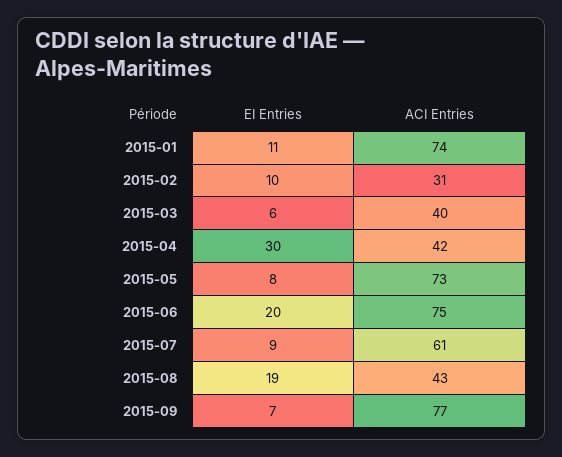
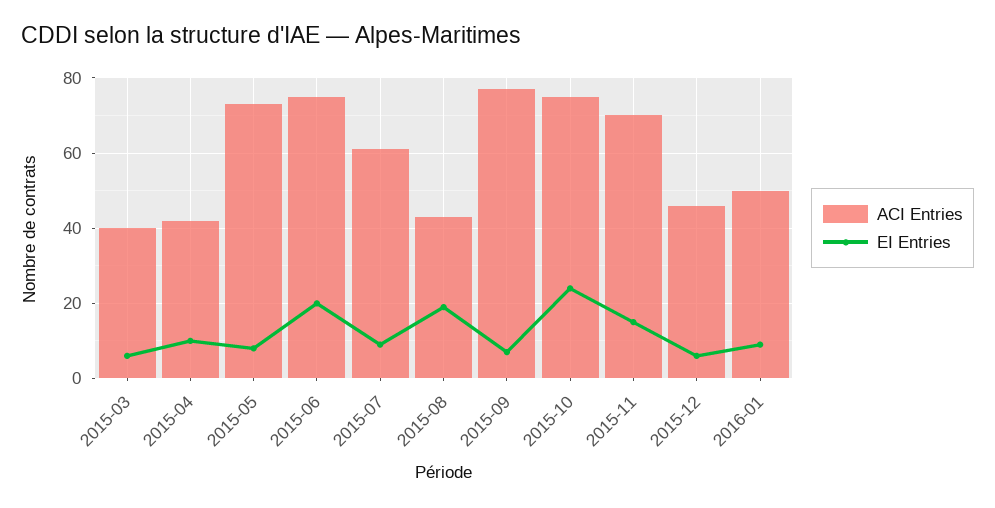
EI Entries, 2015-01: 11 -> none
ACI Entries, 2015-01: 74 -> none
EI Entries, 2015-02: 10 -> none
ACI Entries, 2015-02: 31 -> none
EI Entries, 2015-04: 30 -> 10
ACI Entries, 2015-10: none -> 75
EI Entries, 2015-10: none -> 25
ACI Entries, 2015-11: none -> 70
EI Entries, 2015-11: none -> 15
ACI Entries, 2015-12: none -> 45
EI Entries, 2015-12: none -> 5
ACI Entries, 2016-01: none -> 50
EI Entries, 2016-01: none -> 10

